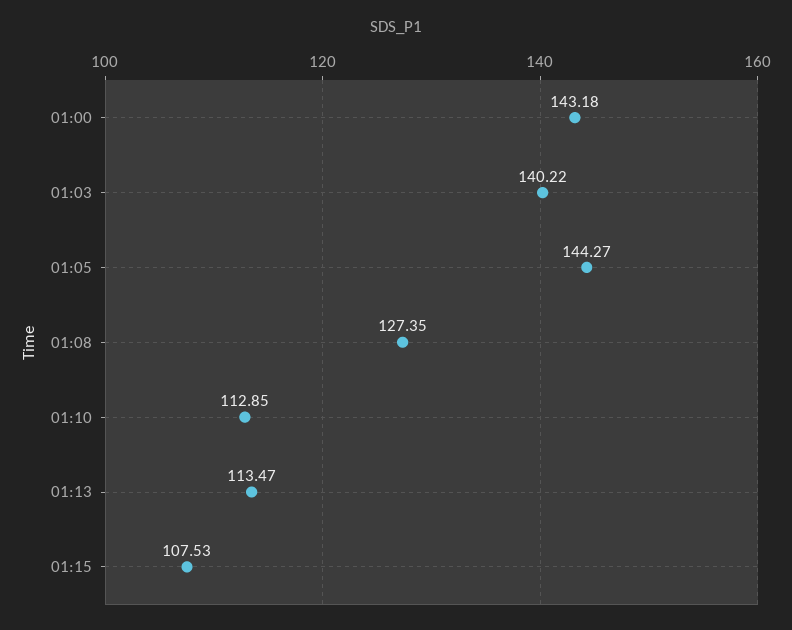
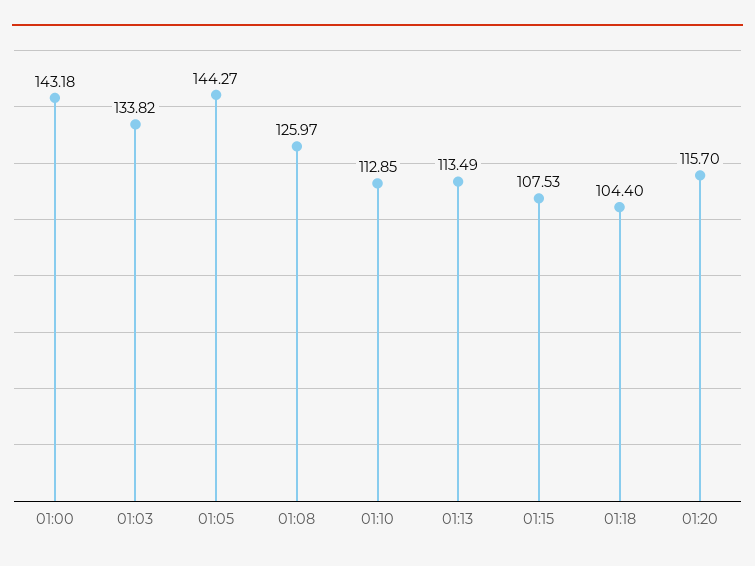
01:03: 140.22 -> 133.82
01:08: 127.35 -> 125.97
01:13: 113.47 -> 113.49
01:18: none -> 104.4
01:20: none -> 115.7

